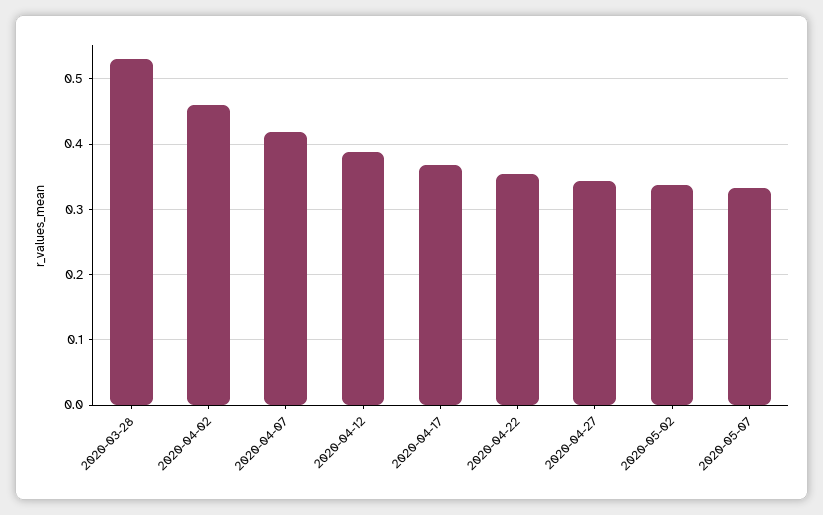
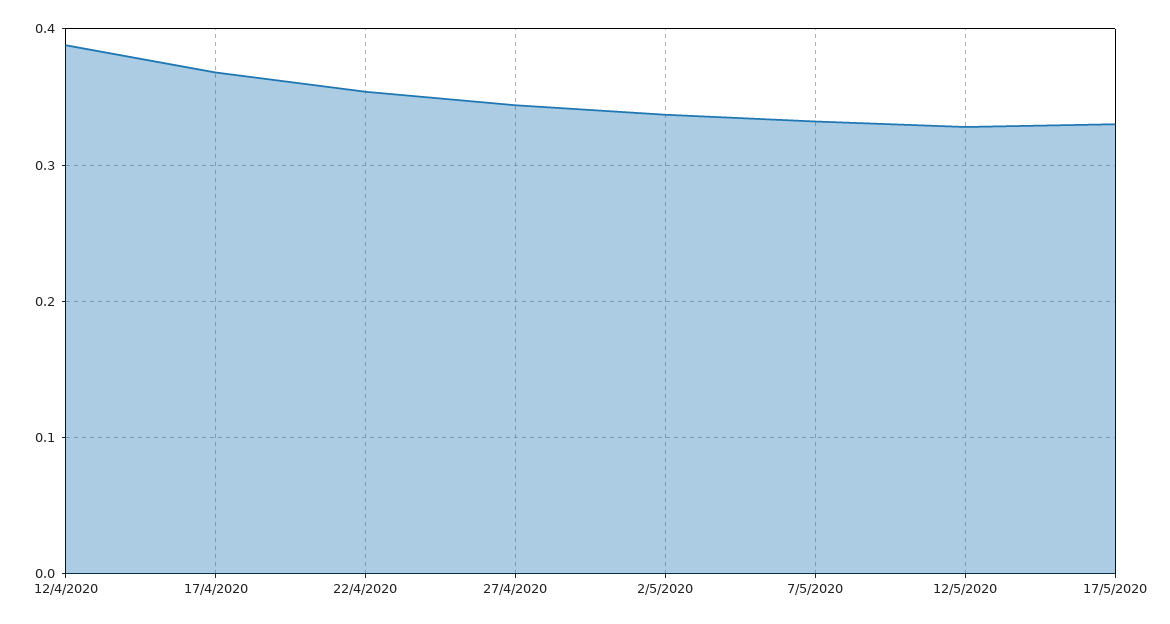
2020-03-28: 0.53 -> none
2020-04-02: 0.46 -> none
2020-04-07: 0.42 -> none
12/5/2020: none -> 0.33
17/5/2020: none -> 0.33

